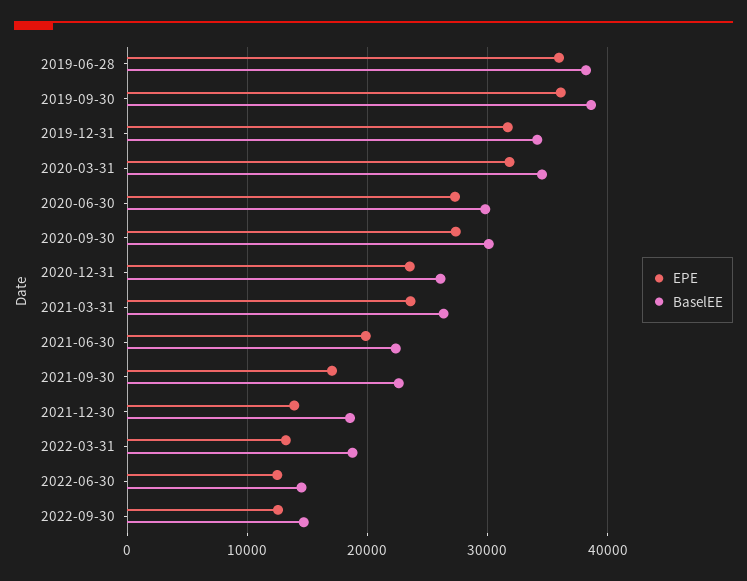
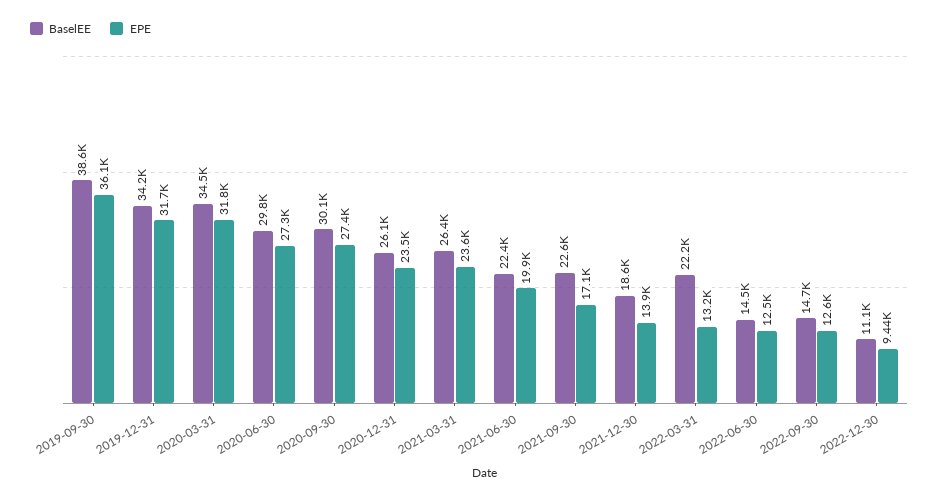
EPE, 2019-06-28: 36000 -> none
BaselEE, 2019-06-28: 38000 -> none
BaselEE, 2022-03-31: 19000 -> 22200
BaselEE, 2022-12-30: none -> 11100
EPE, 2022-12-30: none -> 9440

